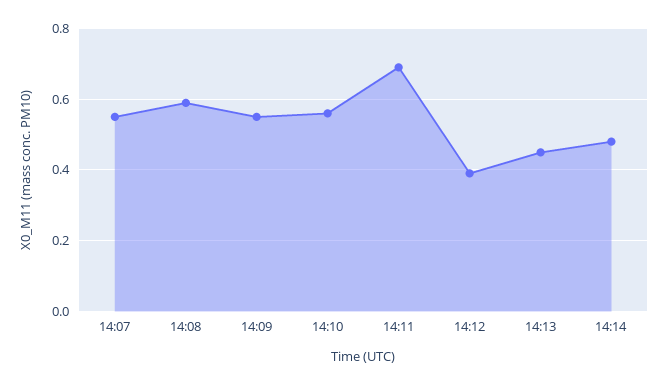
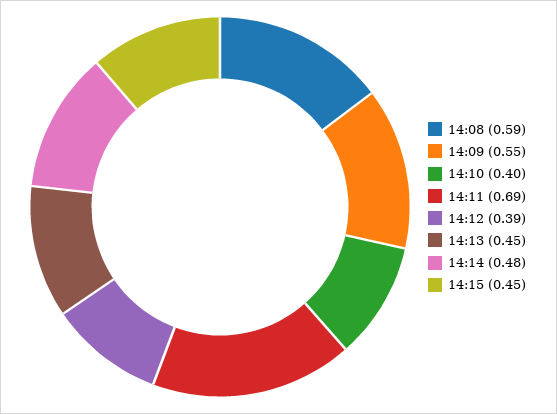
14:07: 0.55 -> none
14:10: 0.55 -> 0.4
14:15: none -> 0.45

